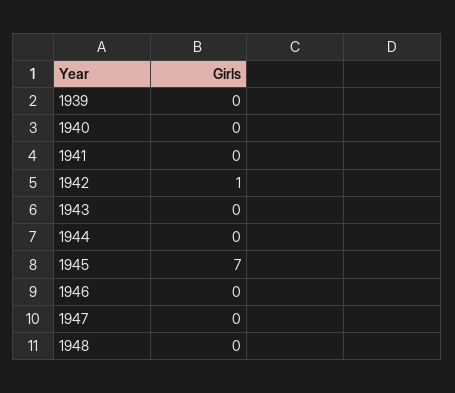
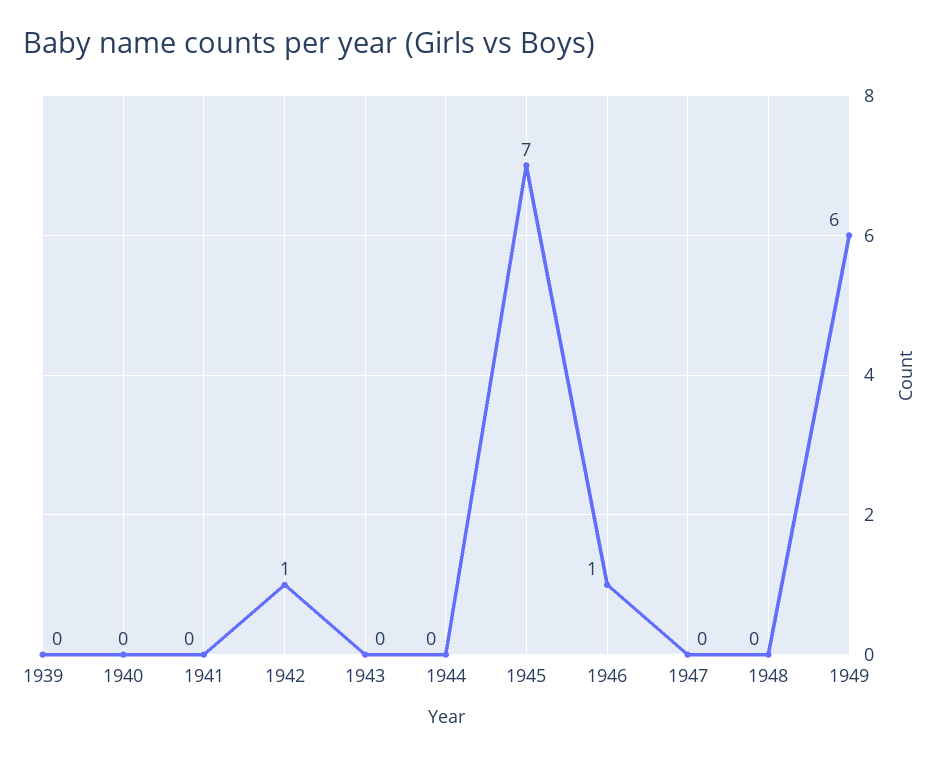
1946: 0 -> 1
1949: none -> 6

